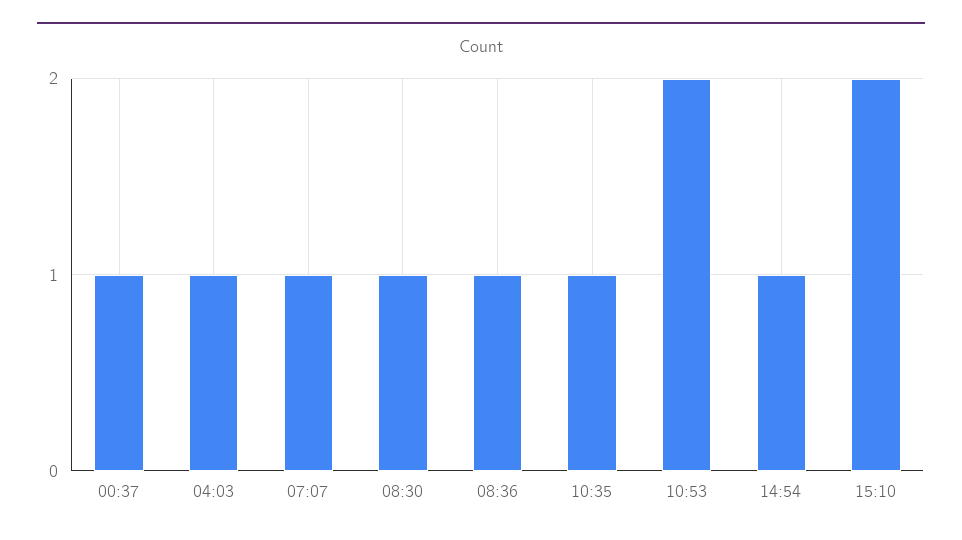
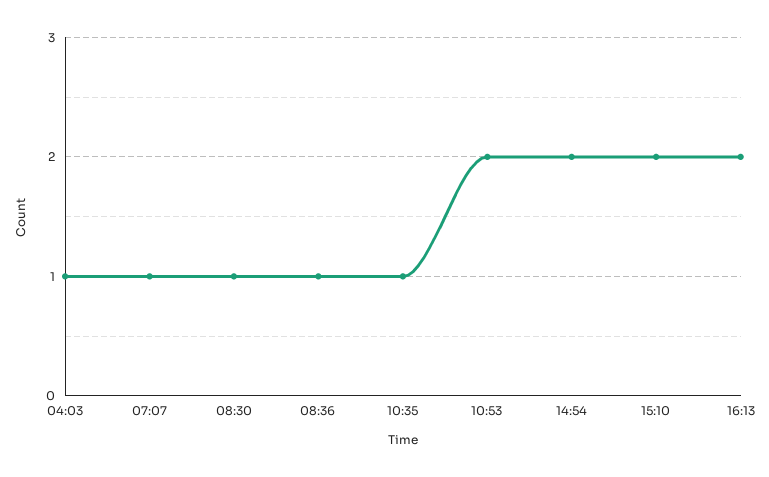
00:37: 1 -> none
14:54: 1 -> 2
16:13: none -> 2

